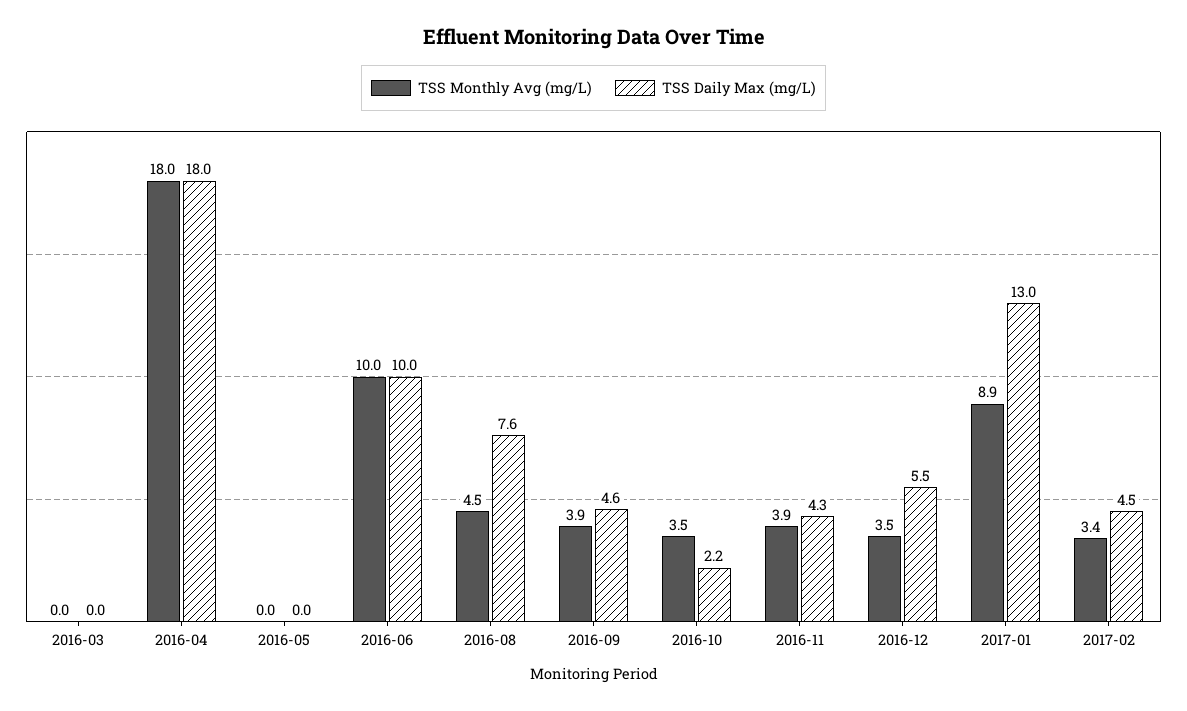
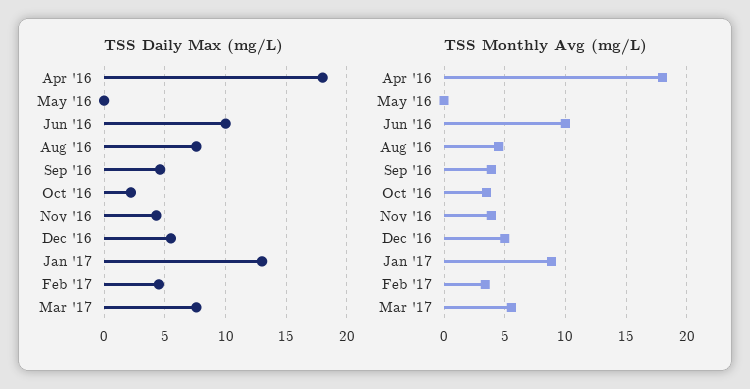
TSS Monthly Avg (mg/L), 2016-03: 0 -> none
TSS Daily Max (mg/L), 2016-03: 0 -> none
TSS Monthly Avg (mg/L), 2016-12: 3.5 -> 5
TSS Daily Max (mg/L), Mar '17: none -> 7.5
TSS Monthly Avg (mg/L), Mar '17: none -> 5.5

